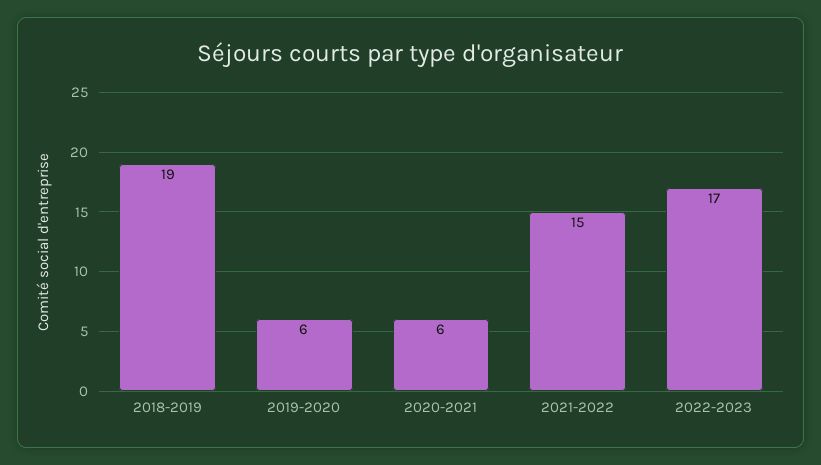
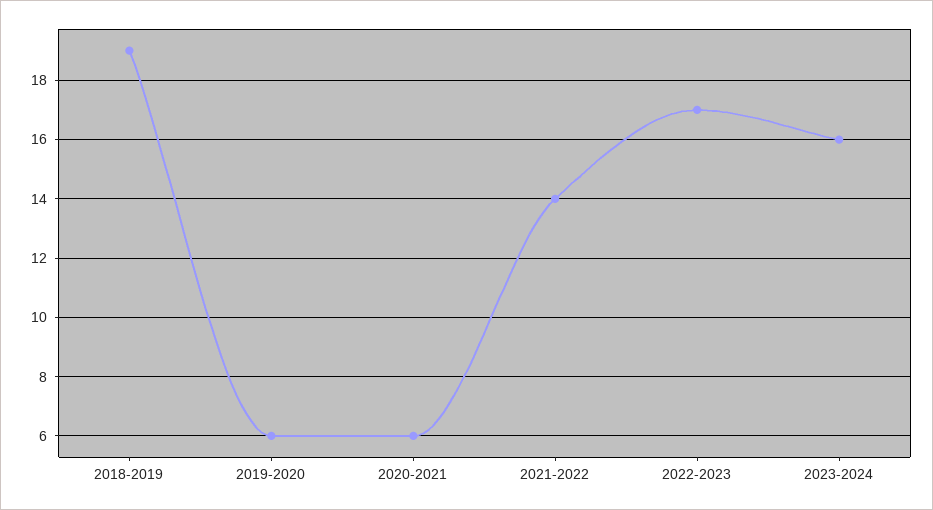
2021-2022: 15 -> 14
2023-2024: none -> 16

